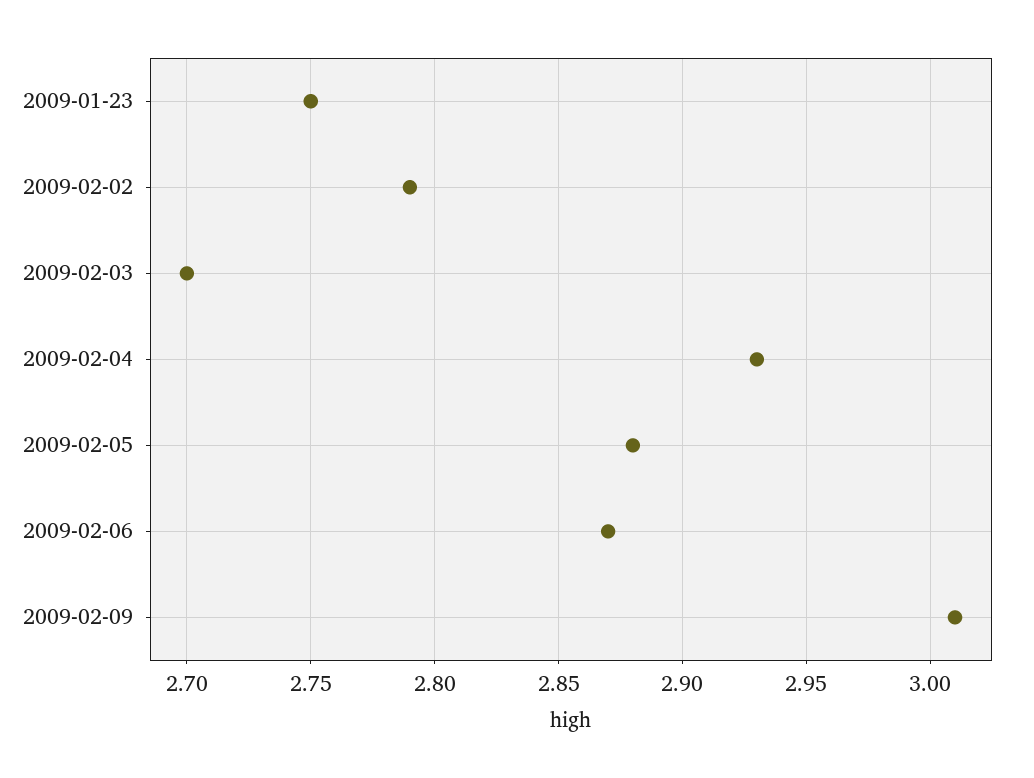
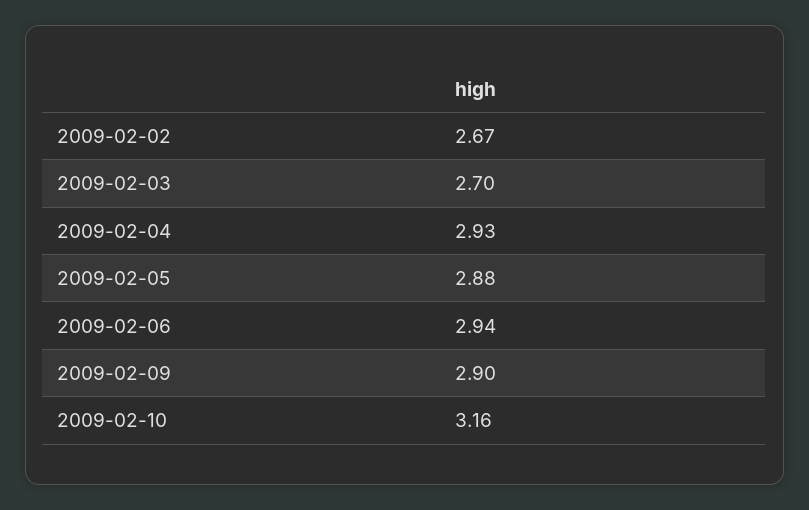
2009-01-23: 2.75 -> none
2009-02-02: 2.79 -> 2.67
2009-02-06: 2.87 -> 2.94
2009-02-09: 3.01 -> 2.9
2009-02-10: none -> 3.16

